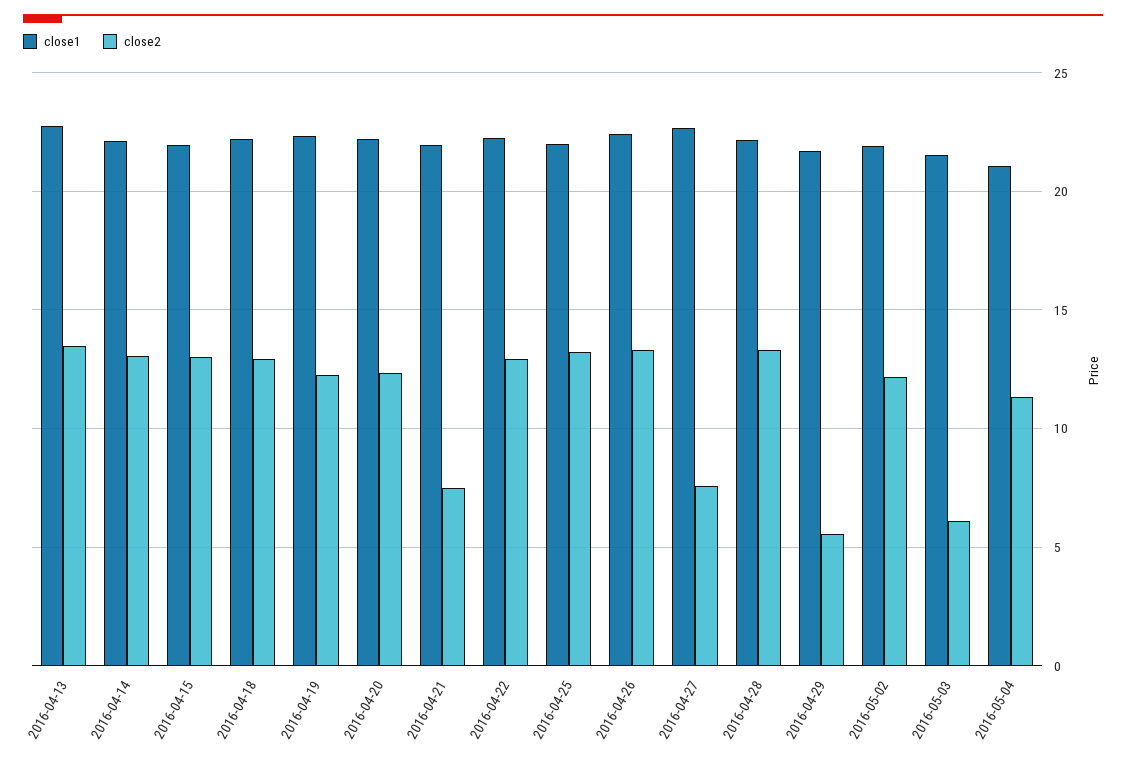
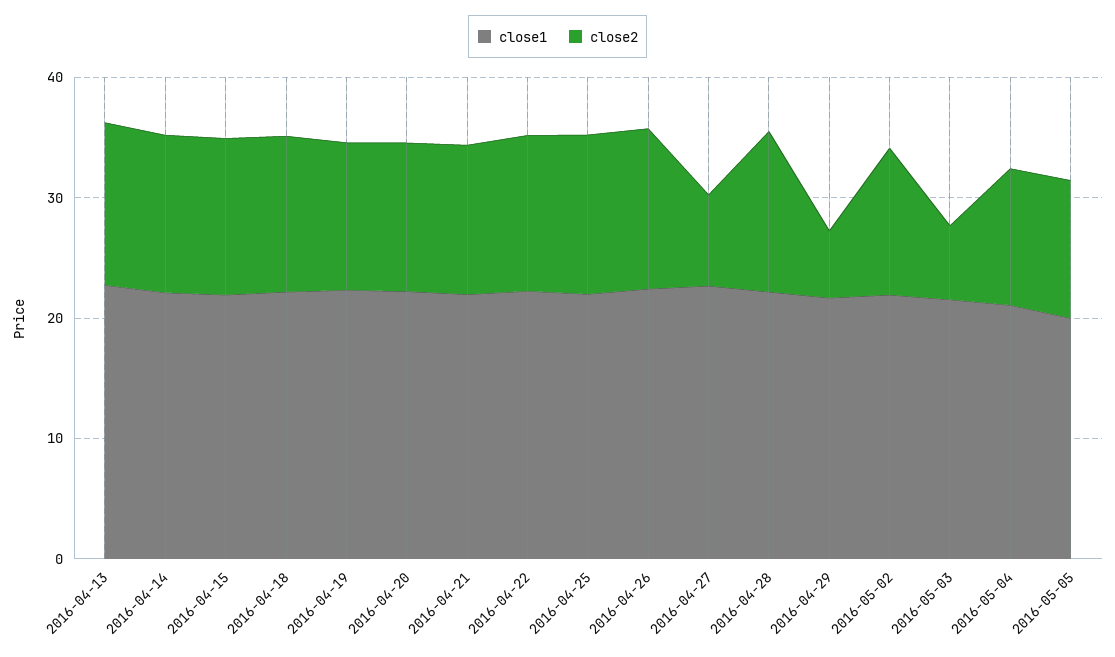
close2, 2016-04-21: 7.5 -> 12
close1, 2016-05-05: none -> 20
close2, 2016-05-05: none -> 12

